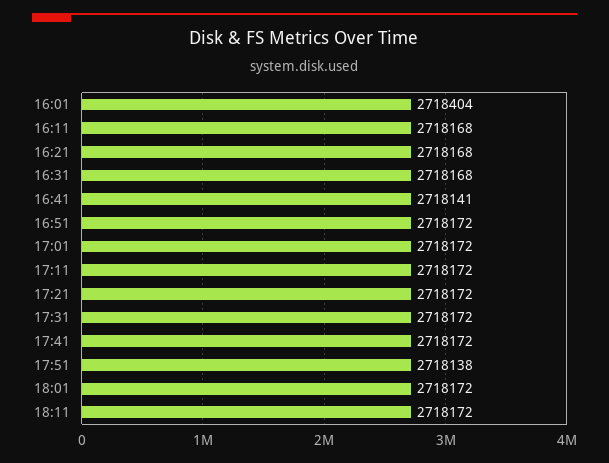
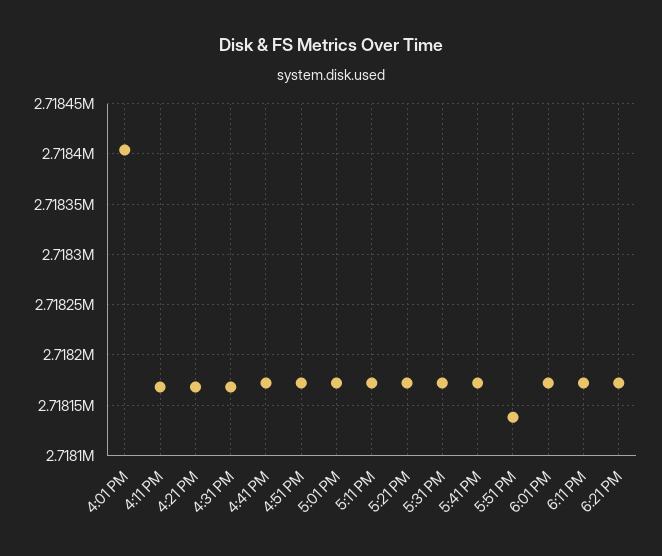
16:41: 2718141 -> 2718170
6:21 PM: none -> 2718170

